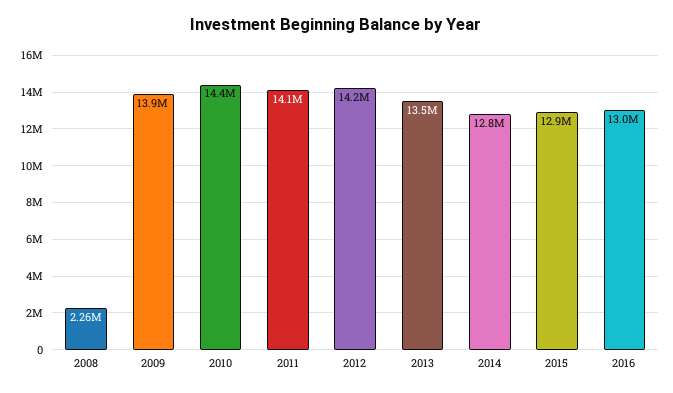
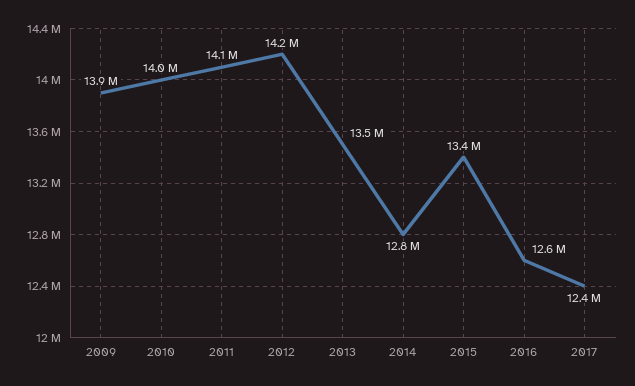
2008: 2260000 -> none
2010: 14400000 -> 14000000
2015: 12900000 -> 13400000
2016: 13000000 -> 12600000
2017: none -> 12400000

